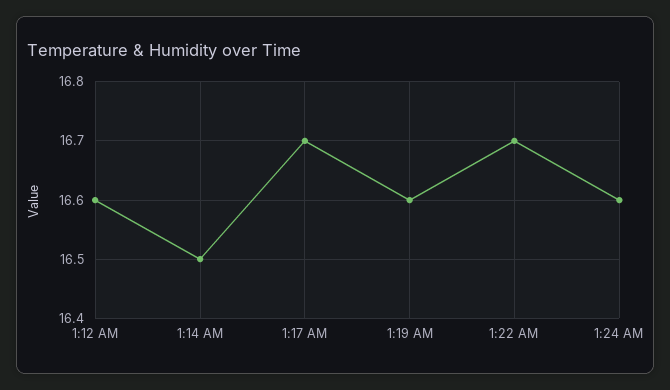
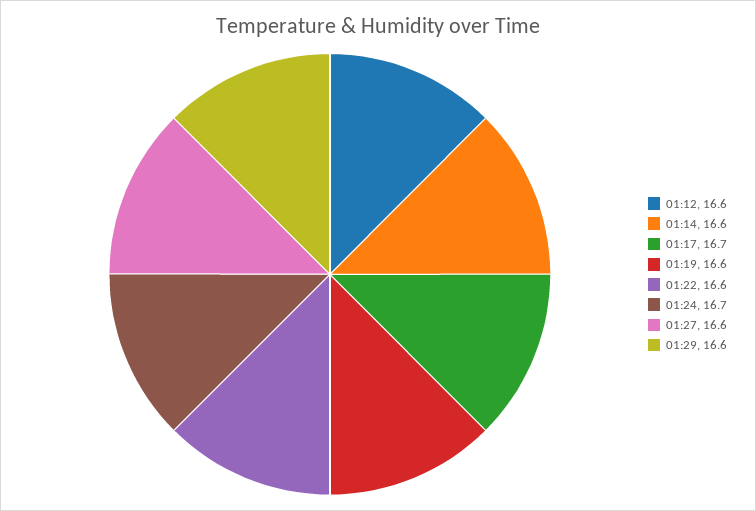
1:14 AM: 16.5 -> 16.6
1:22 AM: 16.7 -> 16.6
1:24 AM: 16.6 -> 16.7
01:27: none -> 16.6
01:29: none -> 16.6

